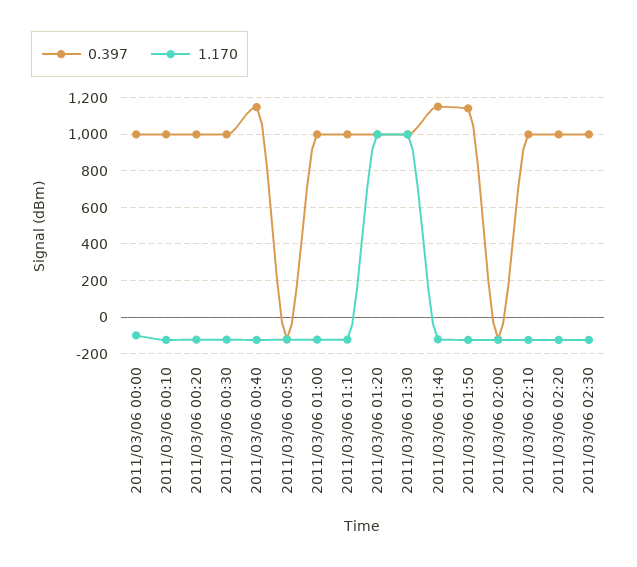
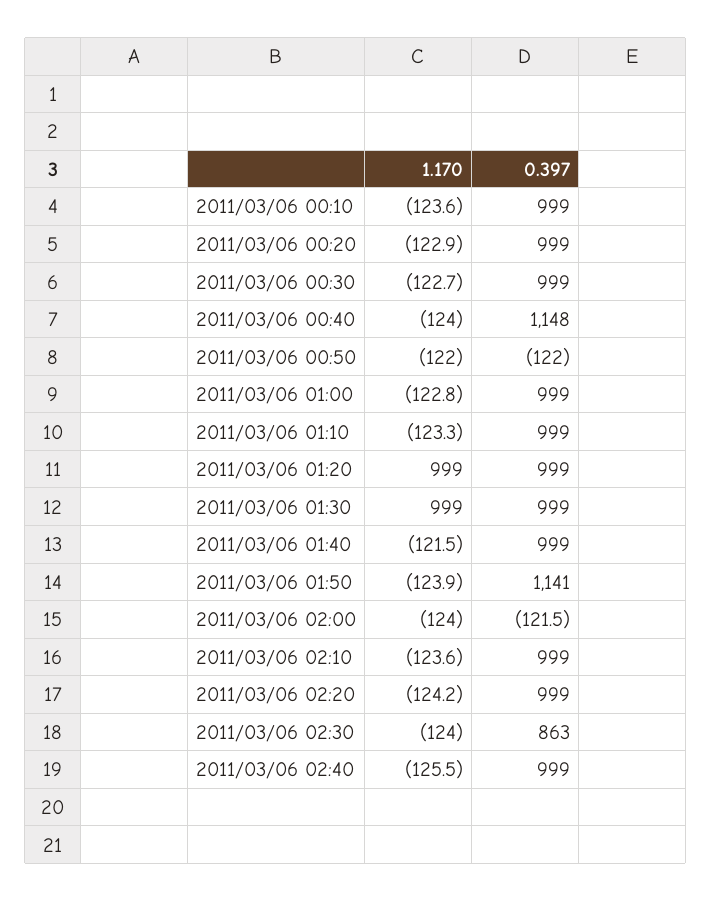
0.397, 2011/03/06 00:00: 1000 -> none
1.170, 2011/03/06 00:00: -100 -> none
0.397, 2011/03/06 01:40: 1150 -> 999
0.397, 2011/03/06 02:30: 1000 -> 863
1.170, 2011/03/06 02:40: none -> -125.5
0.397, 2011/03/06 02:40: none -> 999

